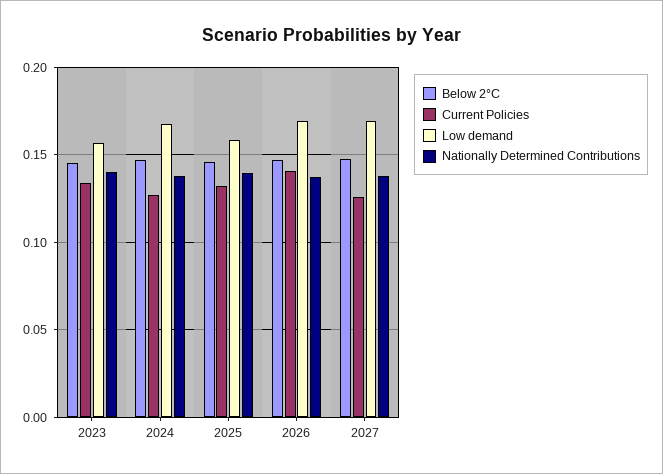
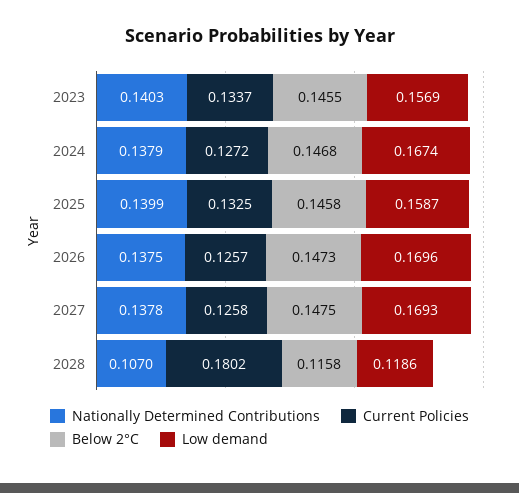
Current Policies, 2026: 0.14 -> 0.1257
Nationally Determined Contributions, 2028: none -> 0.107
Current Policies, 2028: none -> 0.1802
Below 2°C, 2028: none -> 0.1158
Low demand, 2028: none -> 0.1186

